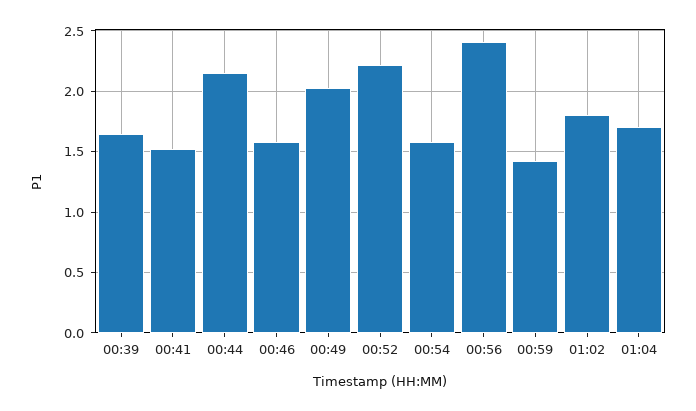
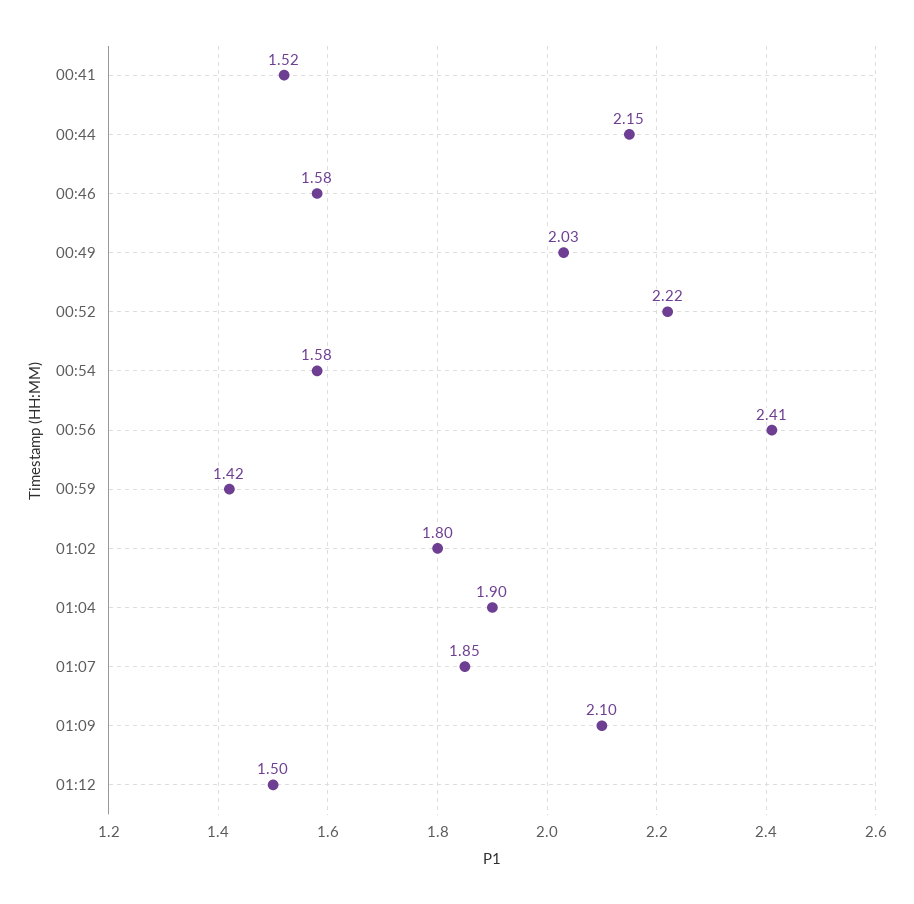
00:39: 1.65 -> none
01:04: 1.7 -> 1.9
01:07: none -> 1.85
01:09: none -> 2.1
01:12: none -> 1.5

